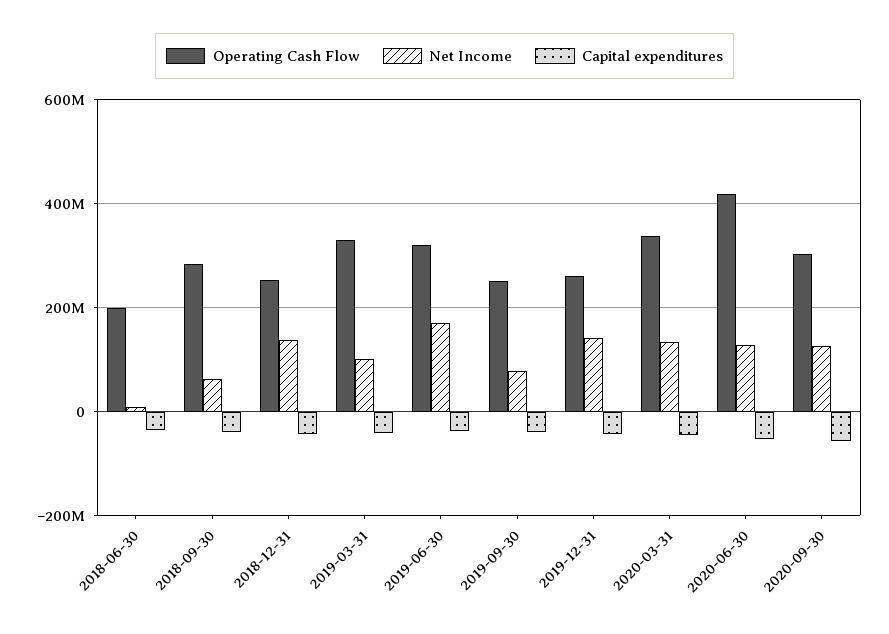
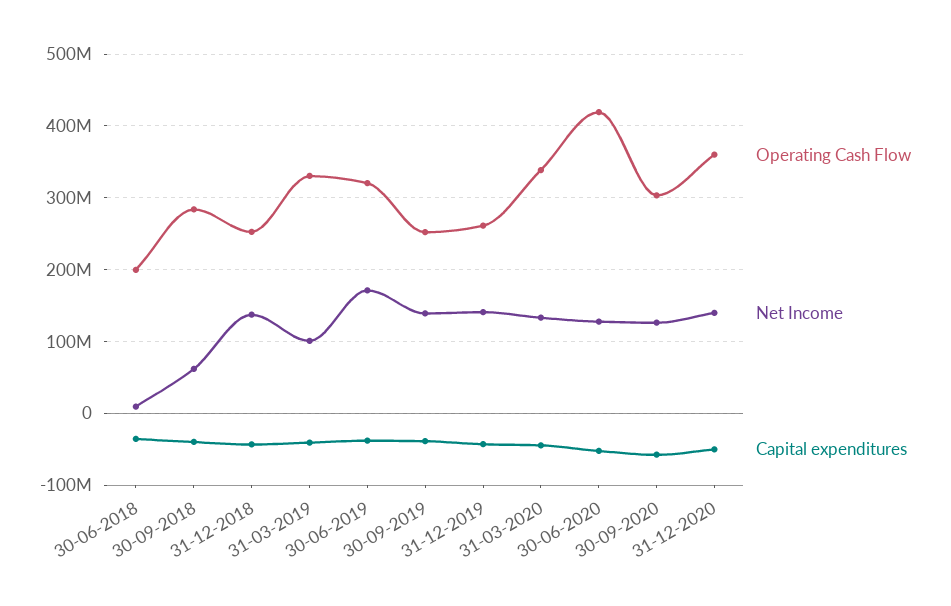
Net Income, 2019-09-30: 80000000 -> 140000000
Operating Cash Flow, 31-12-2020: none -> 360000000
Net Income, 31-12-2020: none -> 140000000
Capital expenditures, 31-12-2020: none -> -50000000

